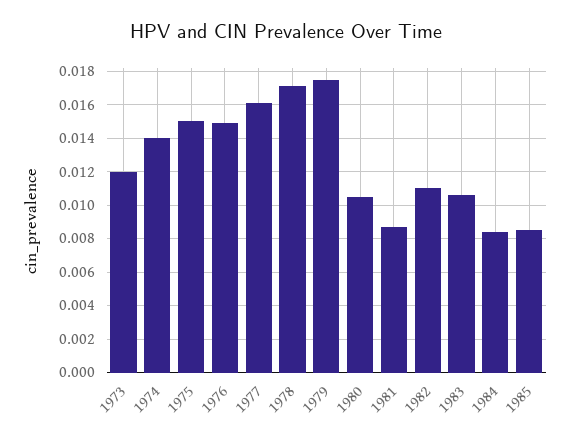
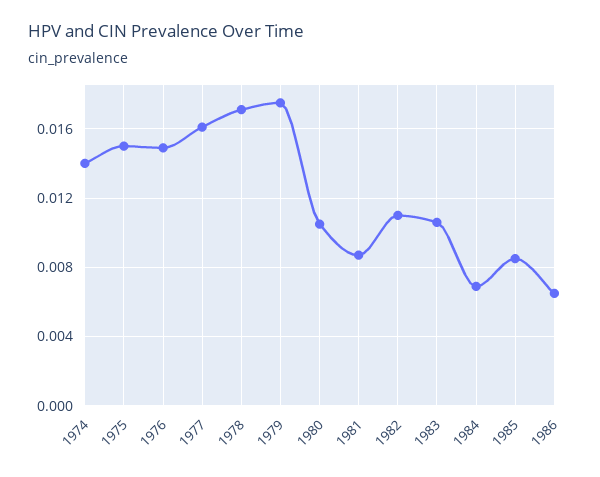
1973: 0.012 -> none
1984: 0.0085 -> 0.007
1986: none -> 0.0065

